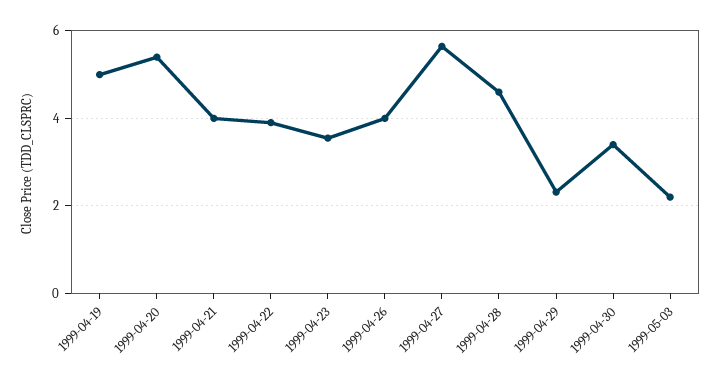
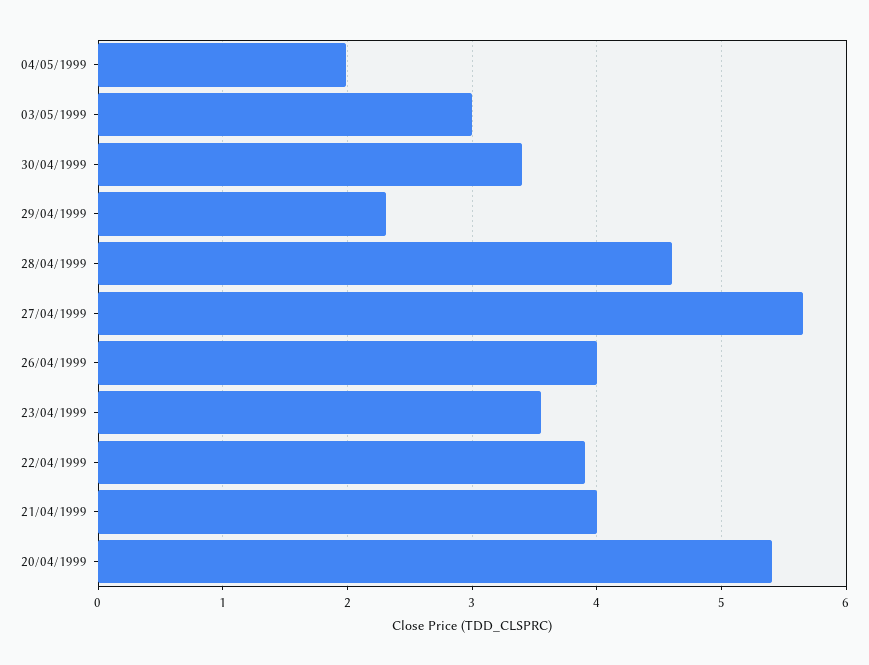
1999-04-19: 5 -> none
1999-05-03: 2.2 -> 3
04/05/1999: none -> 2

